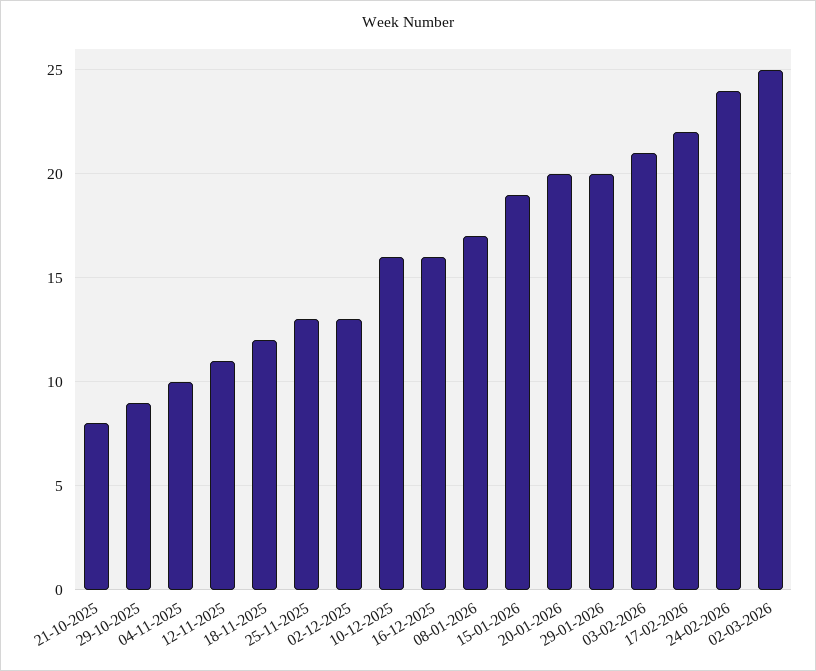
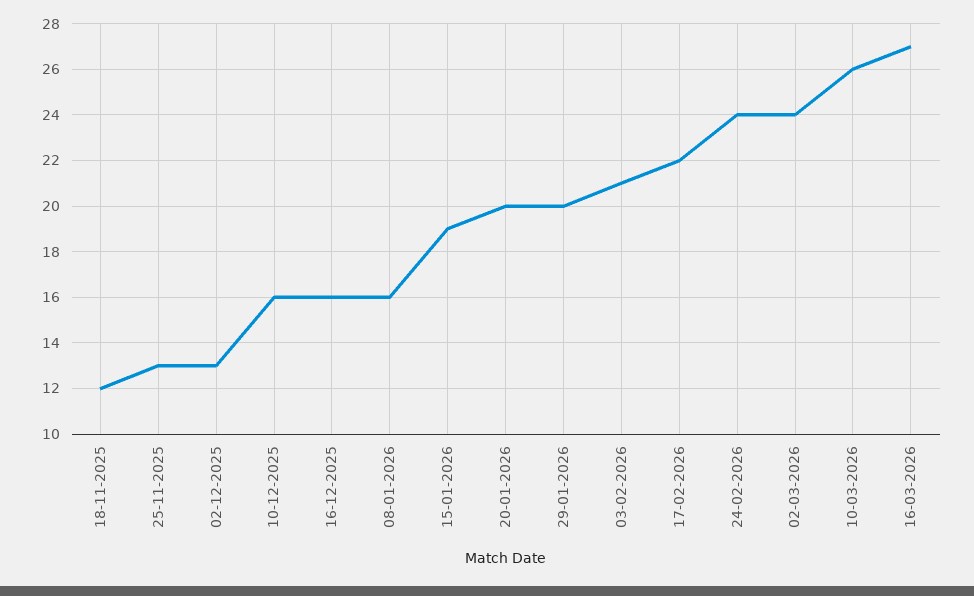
21-10-2025: 8 -> none
29-10-2025: 9 -> none
04-11-2025: 10 -> none
12-11-2025: 11 -> none
08-01-2026: 17 -> 16
02-03-2026: 25 -> 24
10-03-2026: none -> 26
16-03-2026: none -> 27

